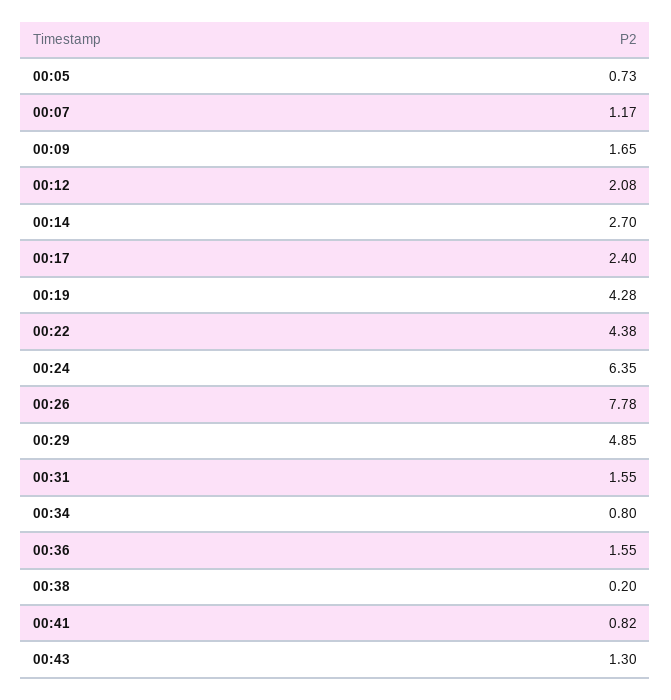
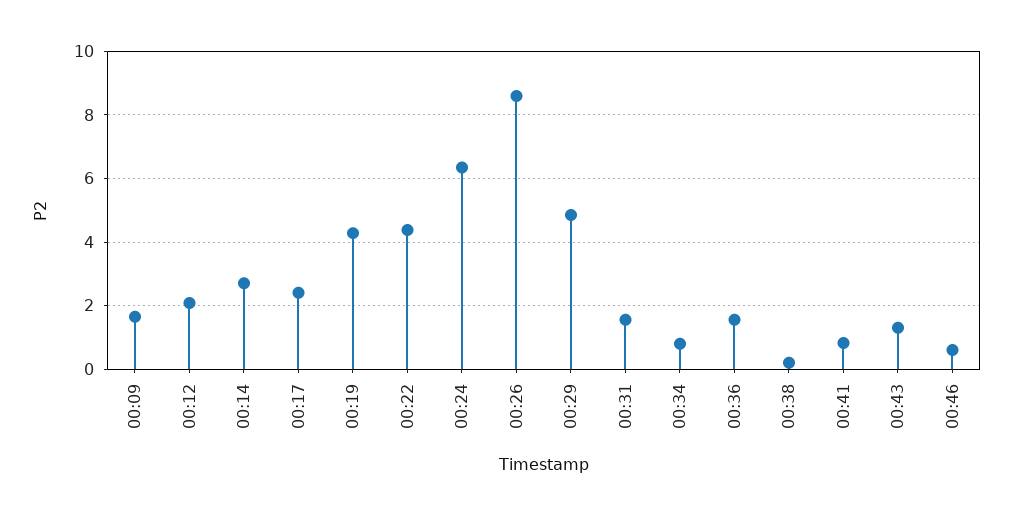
00:05: 0.73 -> none
00:07: 1.17 -> none
00:26: 7.78 -> 8.6
00:46: none -> 0.6

